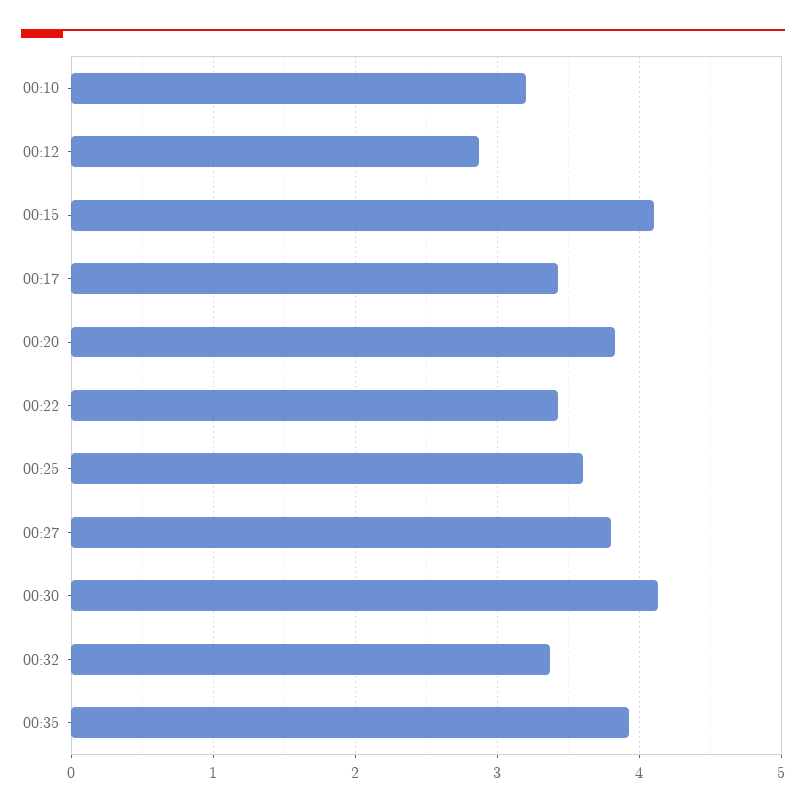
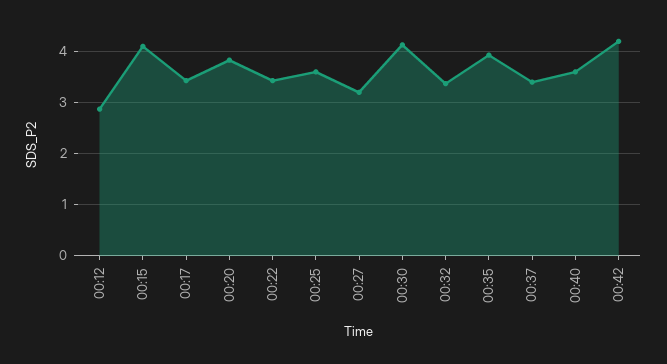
00:10: 3.2 -> none
00:27: 3.8 -> 3.2
00:37: none -> 3.4
00:40: none -> 3.6
00:42: none -> 4.2

